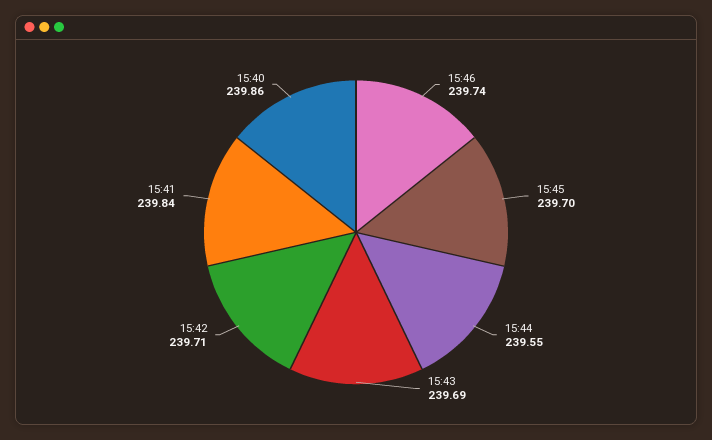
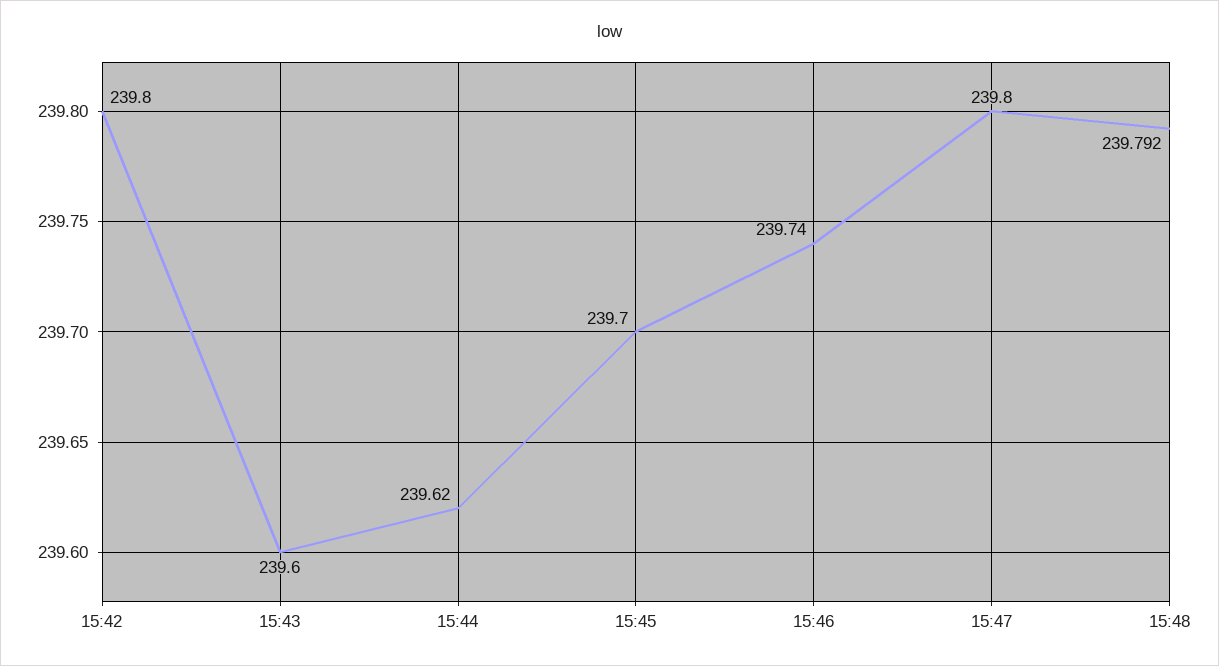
15:44: 239.55 -> 239.62
15:43: 239.69 -> 239.6
15:42: 239.71 -> 239.8
15:41: 239.84 -> none
15:40: 239.86 -> none
15:47: none -> 239.8
15:48: none -> 239.792

